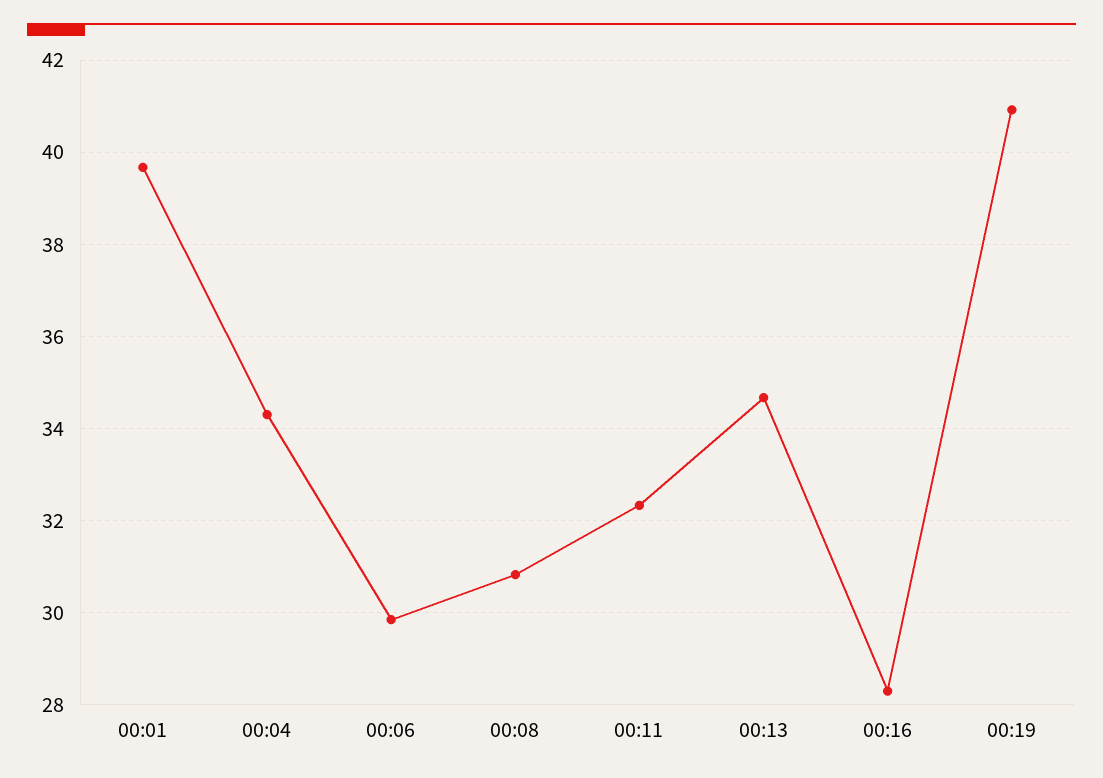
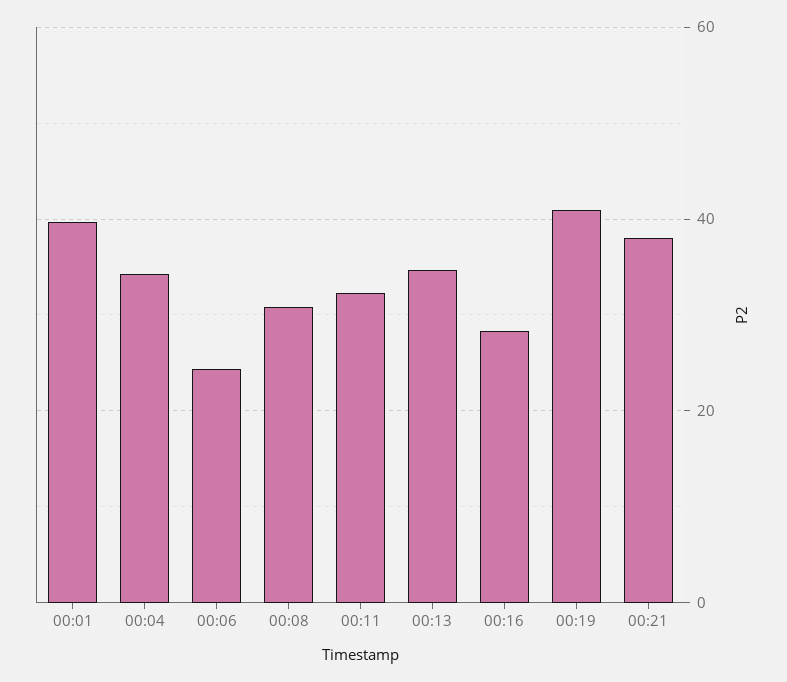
00:06: 29.8 -> 24
00:21: none -> 38

